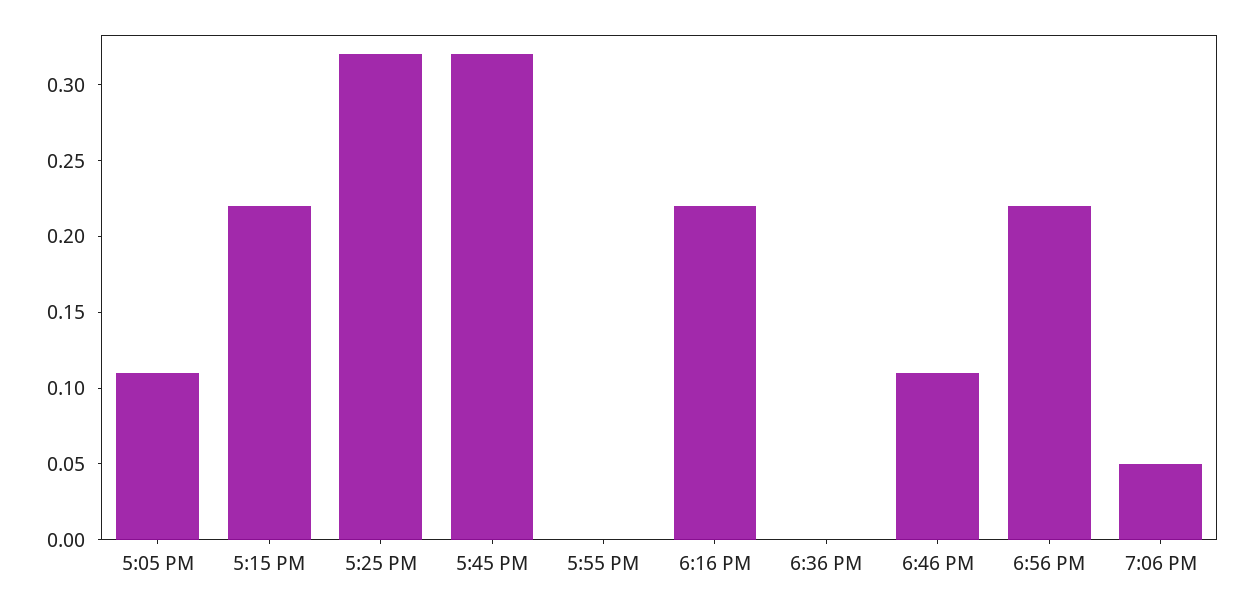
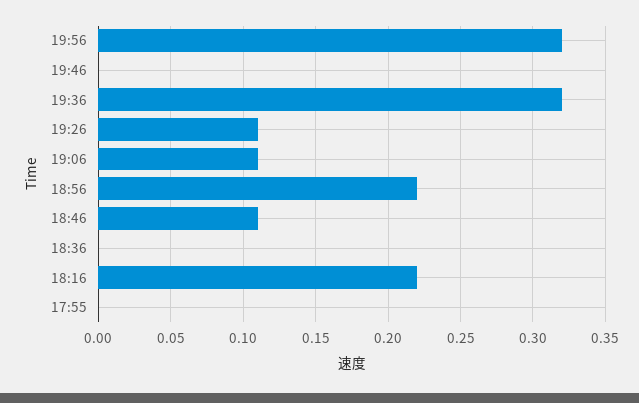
5:05 PM: 0.11 -> none
5:15 PM: 0.22 -> none
5:25 PM: 0.32 -> none
5:45 PM: 0.32 -> none
7:06 PM: 0.05 -> 0.11
19:56: none -> 0.32
19:46: none -> 0
19:36: none -> 0.32
19:26: none -> 0.11

